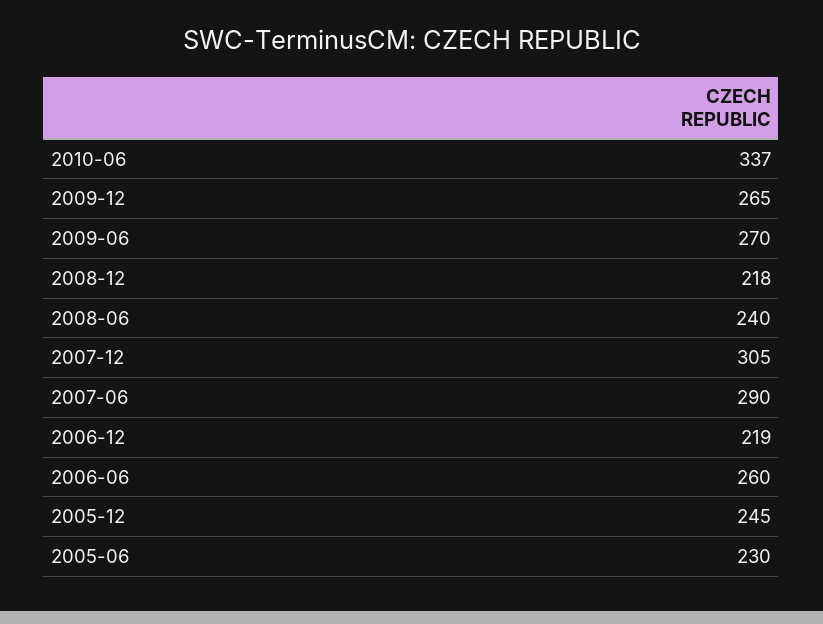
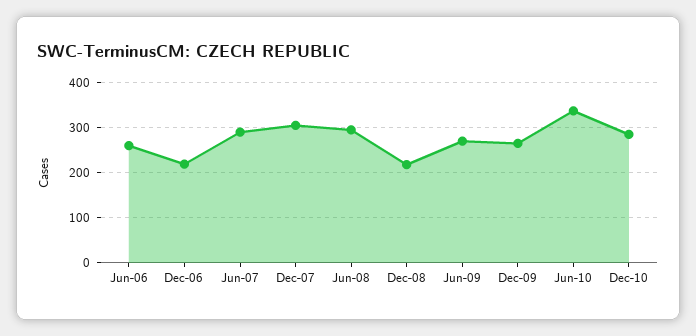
2008-06: 240 -> 300
2005-12: 245 -> none
2005-06: 230 -> none
Dec-10: none -> 280

